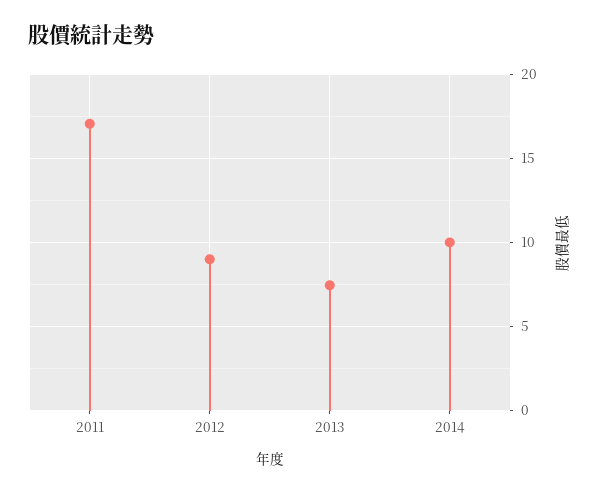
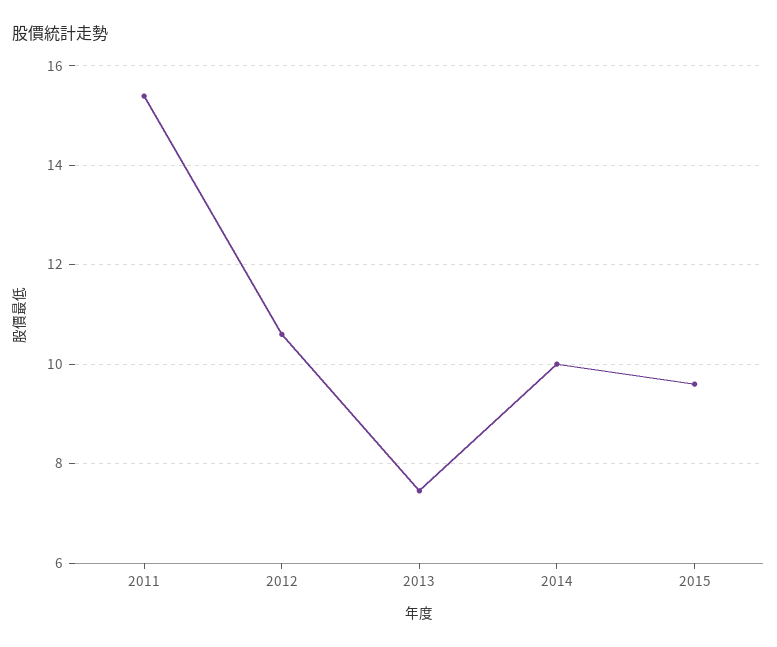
2011: 17 -> 15.4
2012: 9 -> 10.6
2015: none -> 9.6

